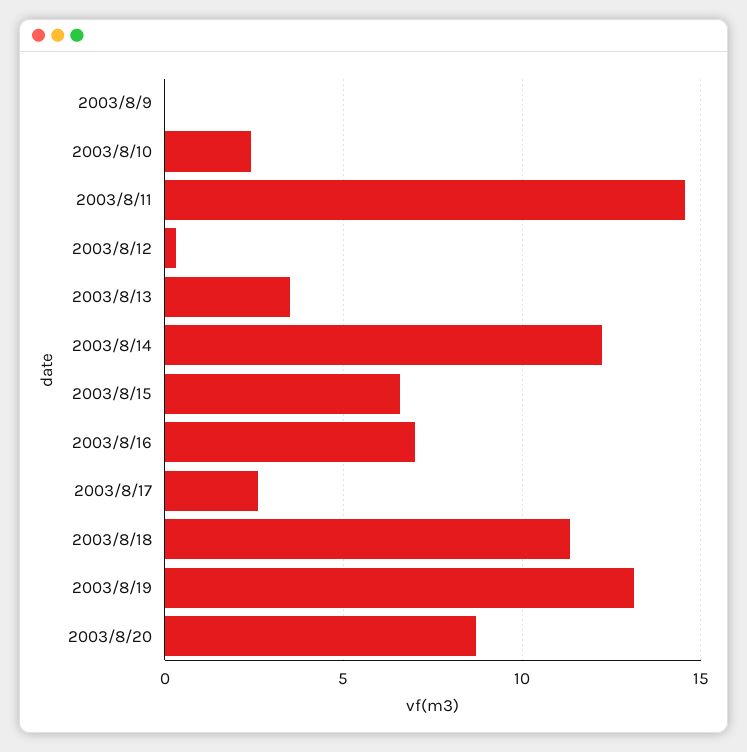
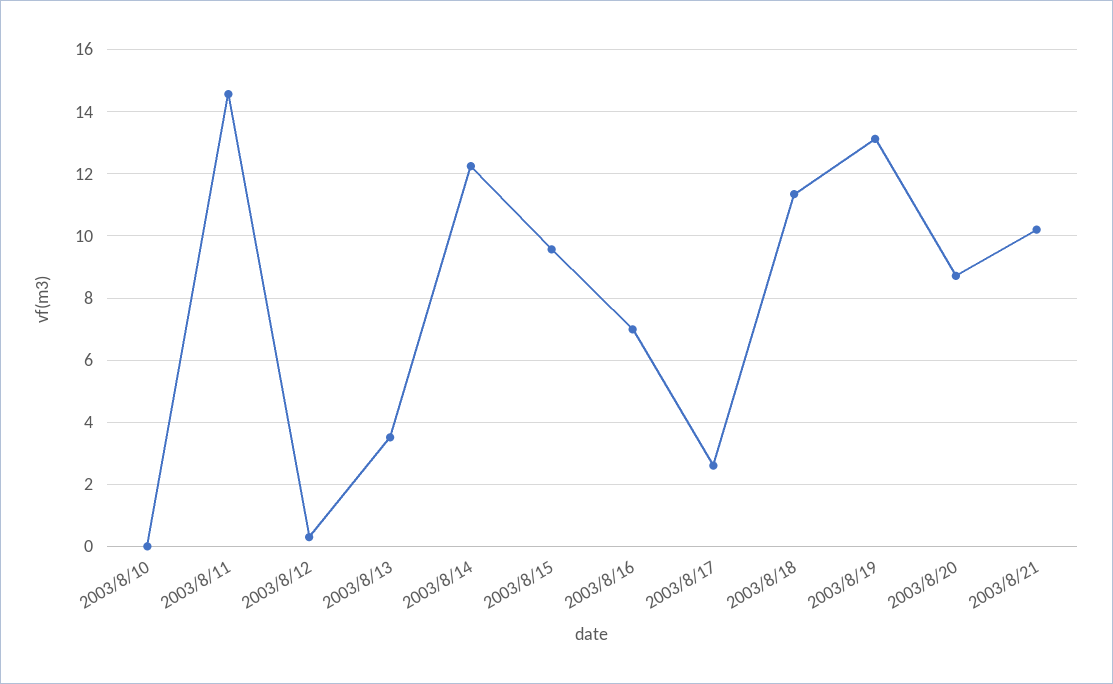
2003/8/9: 0 -> none
2003/8/10: 2.5 -> 0
2003/8/15: 6.5 -> 9.6
2003/8/21: none -> 10.2

